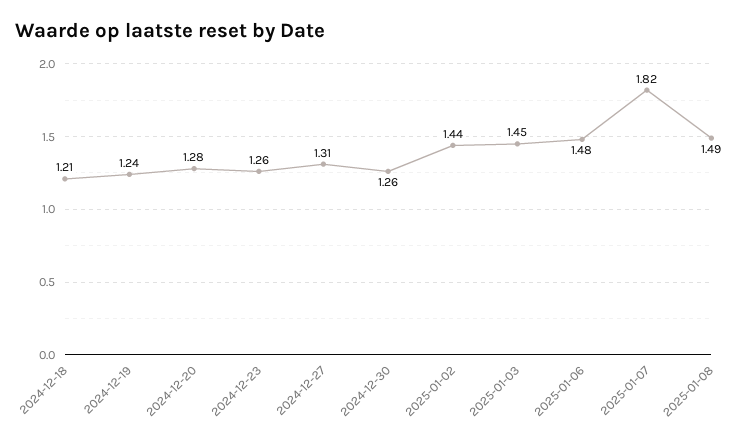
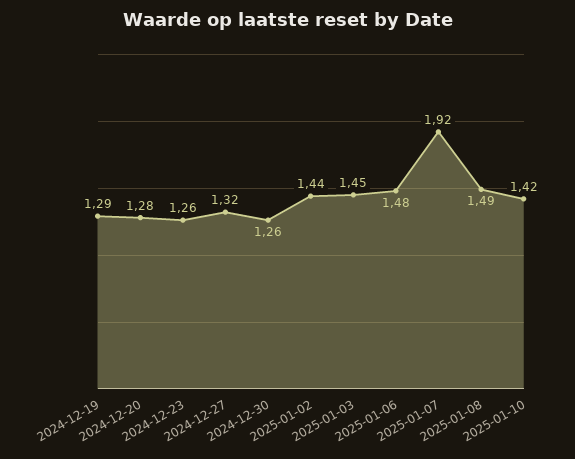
2024-12-18: 1.21 -> none
2024-12-19: 1.24 -> 1.29
2024-12-27: 1.31 -> 1.32
2025-01-07: 1.82 -> 1.92
2025-01-10: none -> 1.42

